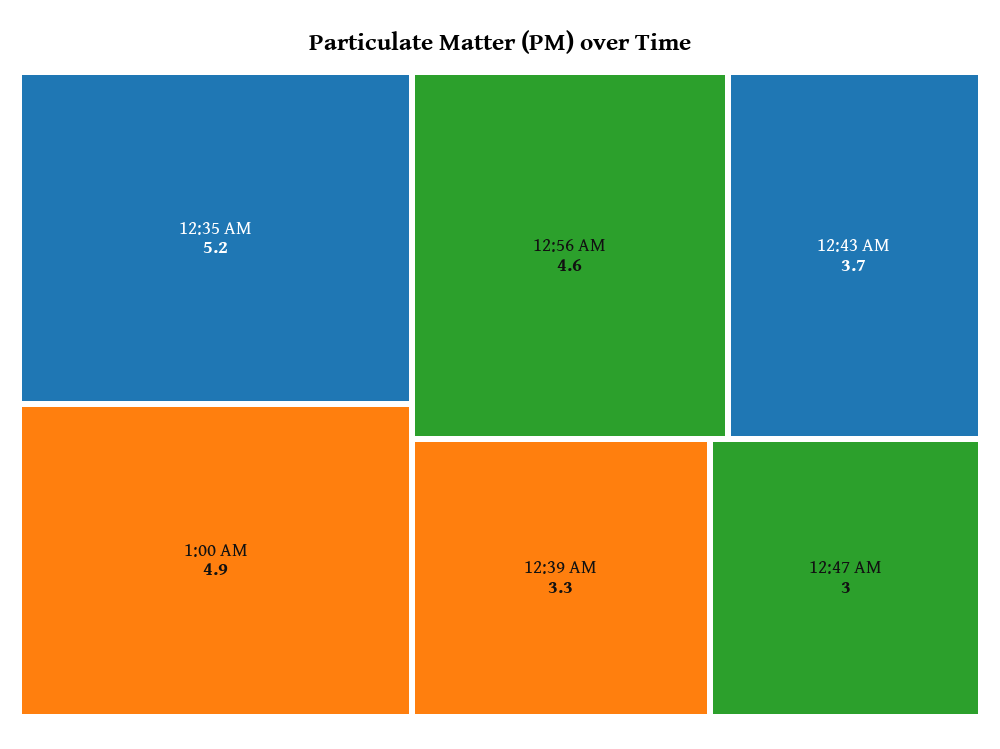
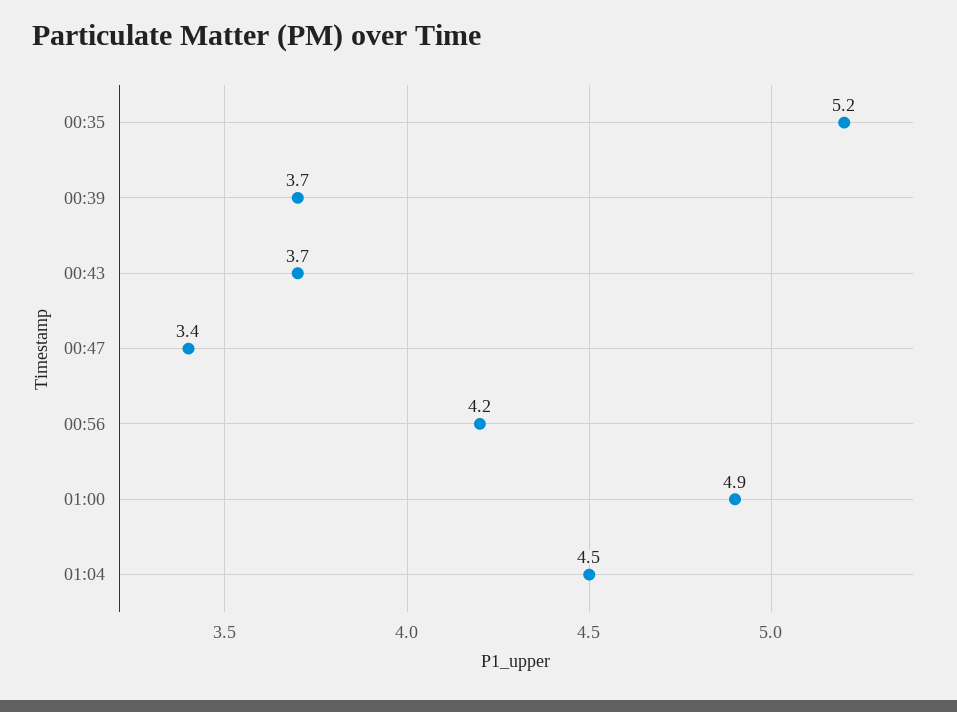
12:56 AM: 4.6 -> 4.2
12:39 AM: 3.3 -> 3.7
12:47 AM: 3 -> 3.4
01:04: none -> 4.5

